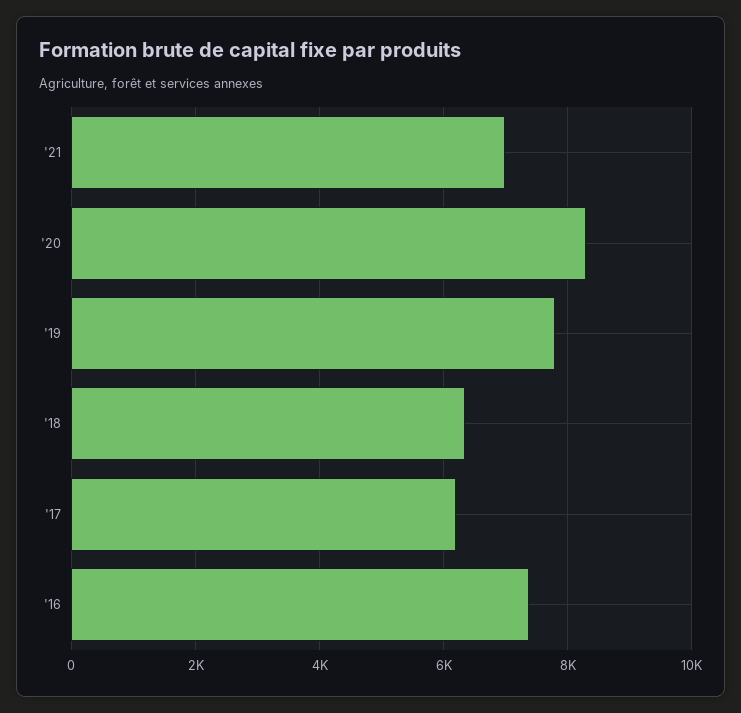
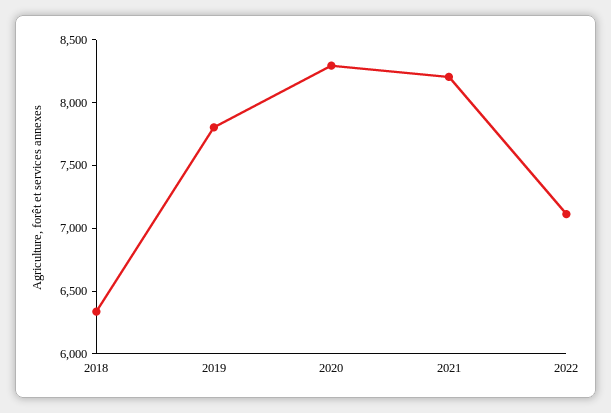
'21: 7000 -> 8200
'17: 6200 -> none
'16: 7400 -> none
2022: none -> 7100

